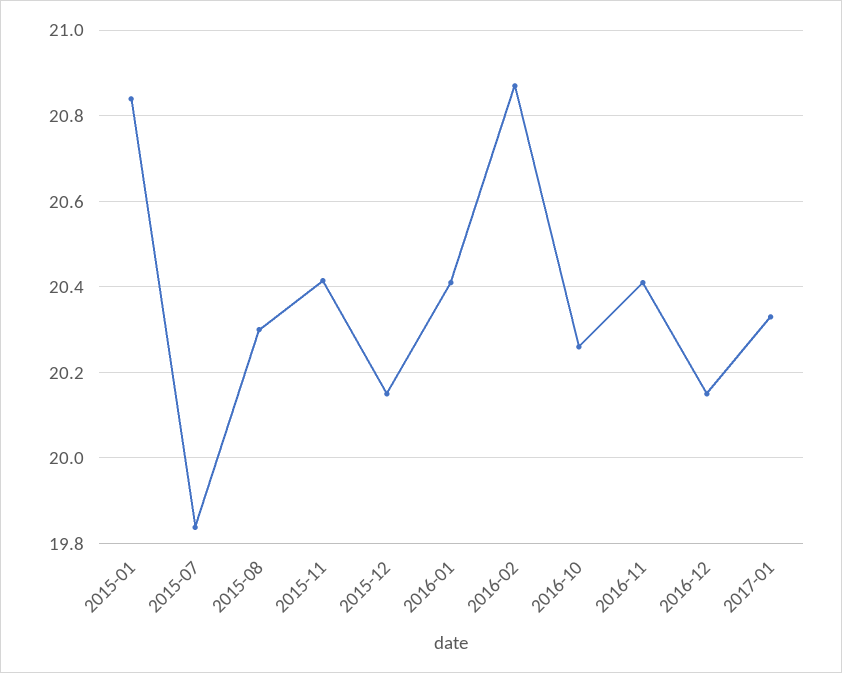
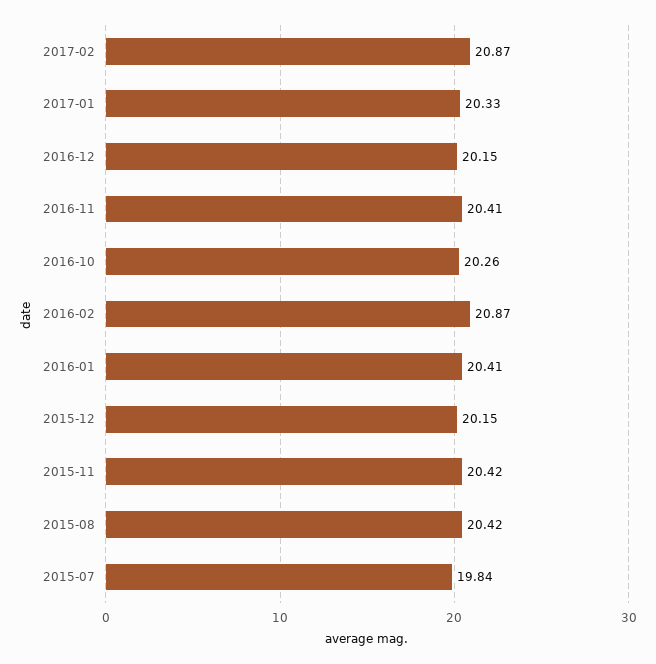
2015-01: 20.84 -> none
2015-08: 20.3 -> 20.42
2017-02: none -> 20.87

